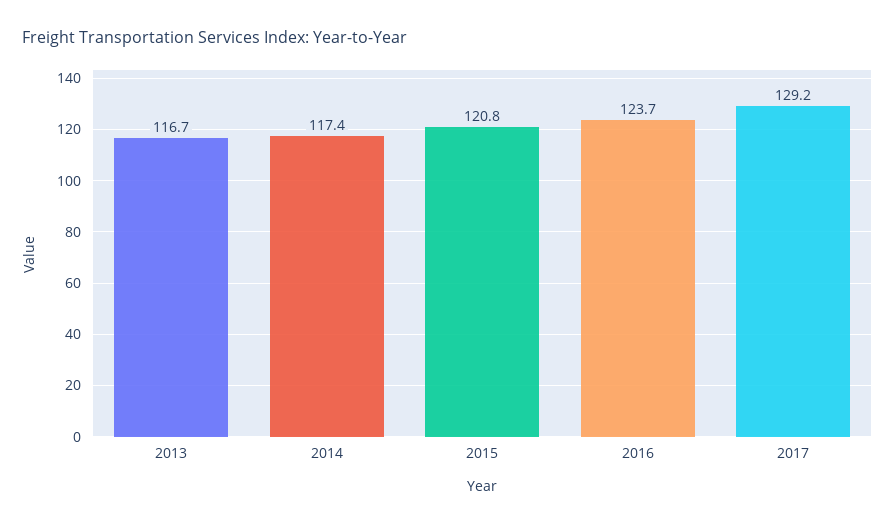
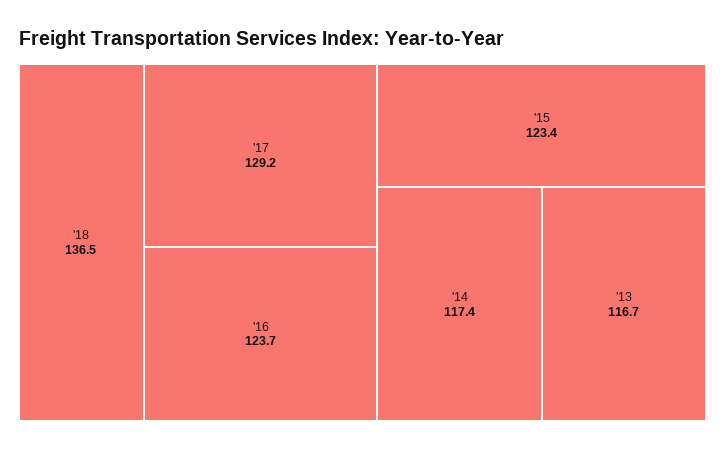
2015: 120.8 -> 123.4
'18: none -> 136.5

